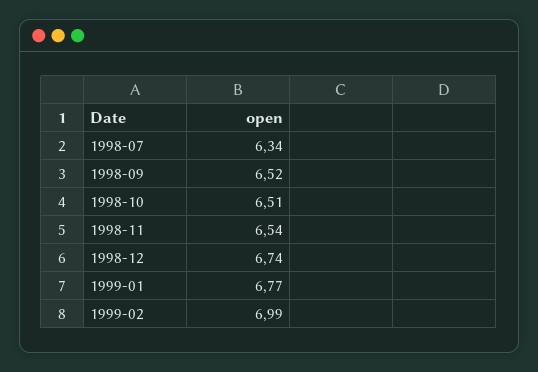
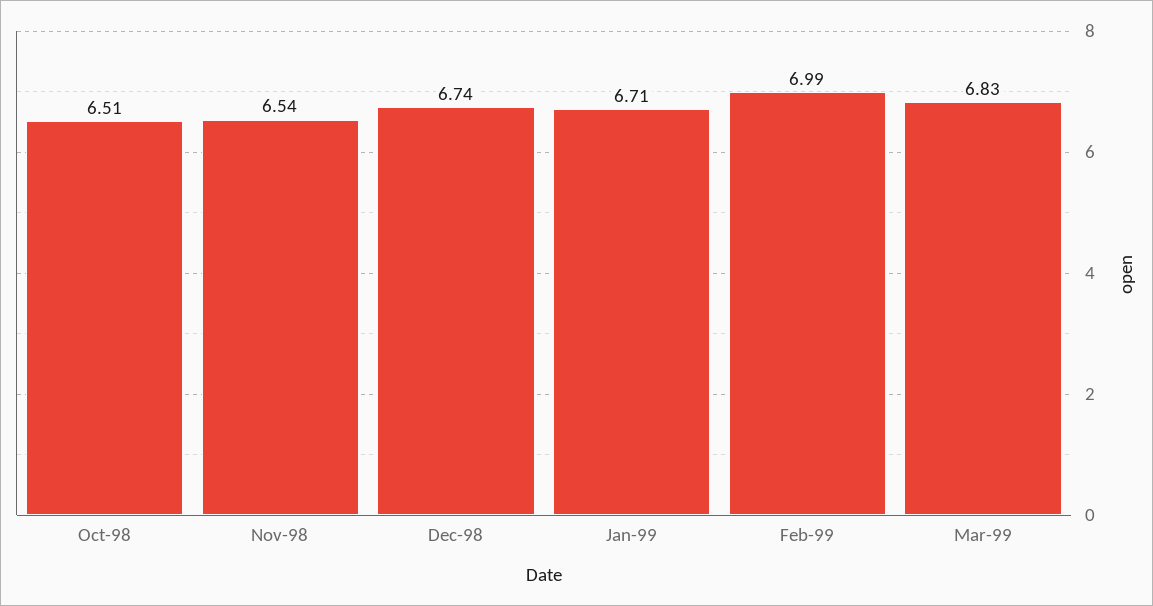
1998-07: 6.34 -> none
1998-09: 6.52 -> none
1999-01: 6.77 -> 6.71
Mar-99: none -> 6.83

